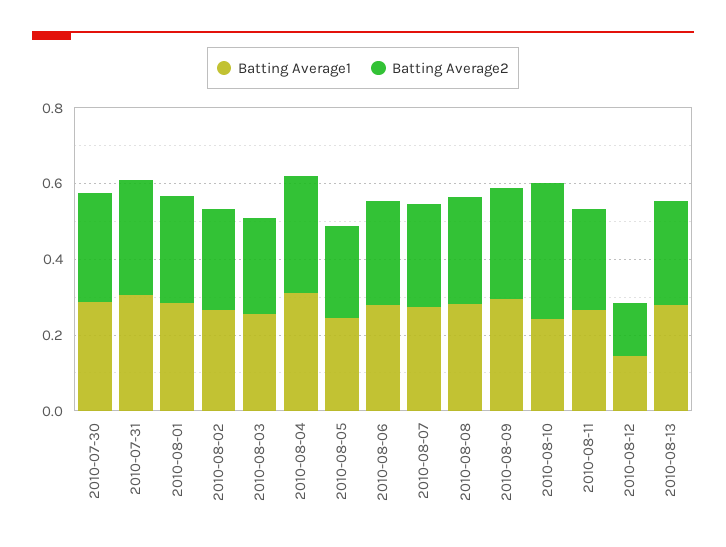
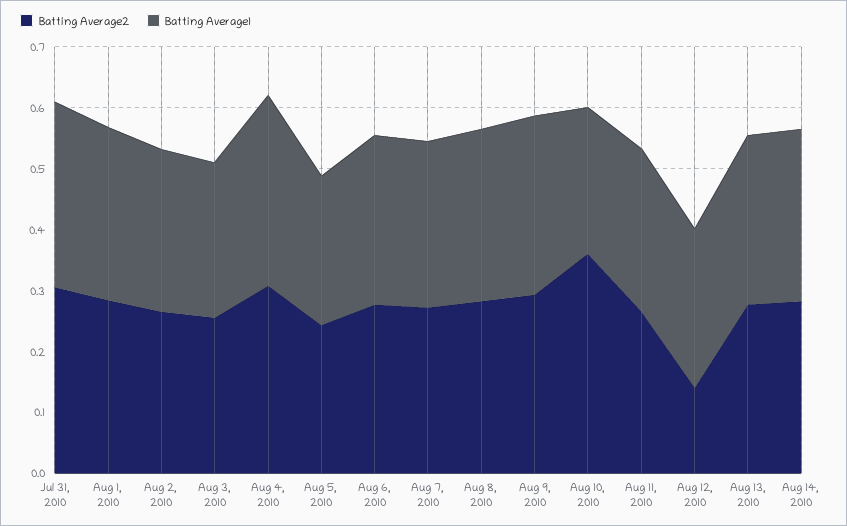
Batting Average1, 2010-07-30: 0.3 -> none
Batting Average2, 2010-07-30: 0.3 -> none
Batting Average1, 2010-08-12: 0.15 -> 0.26
Batting Average2, Aug 14, 2010: none -> 0.28
Batting Average1, Aug 14, 2010: none -> 0.28

